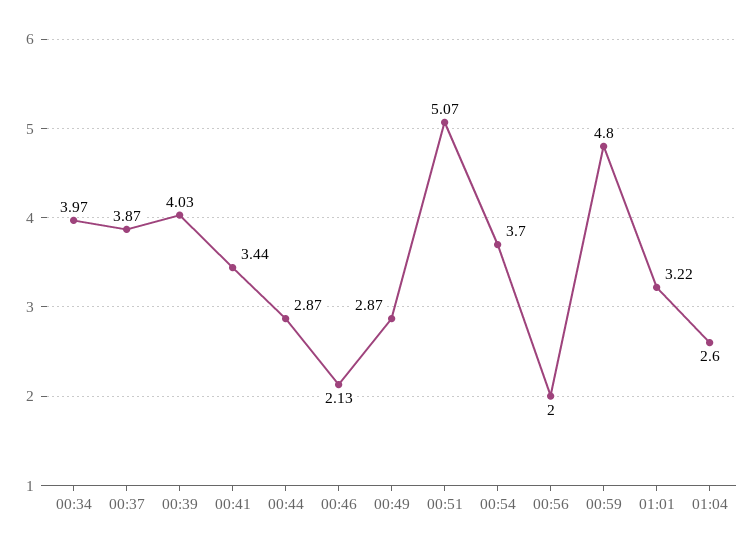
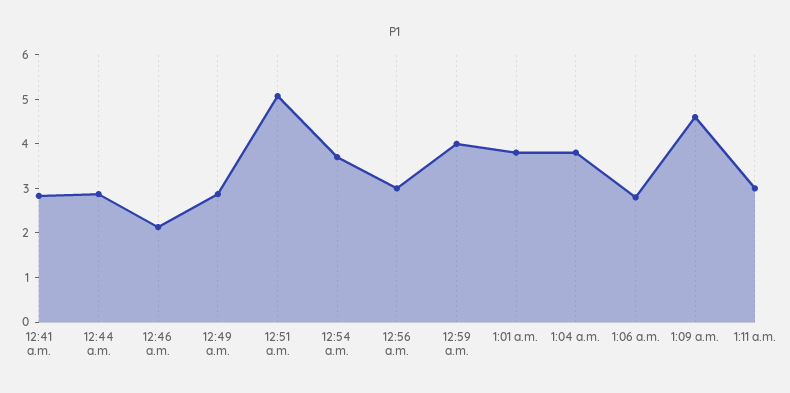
00:34: 3.97 -> none
00:37: 3.87 -> none
00:39: 4.03 -> none
00:41: 3.44 -> 2.8
00:56: 2 -> 3
00:59: 4.8 -> 4
01:01: 3.22 -> 3.8
01:04: 2.6 -> 3.8
1:06 a.m.: none -> 2.8
1:09 a.m.: none -> 4.6
1:11 a.m.: none -> 3

